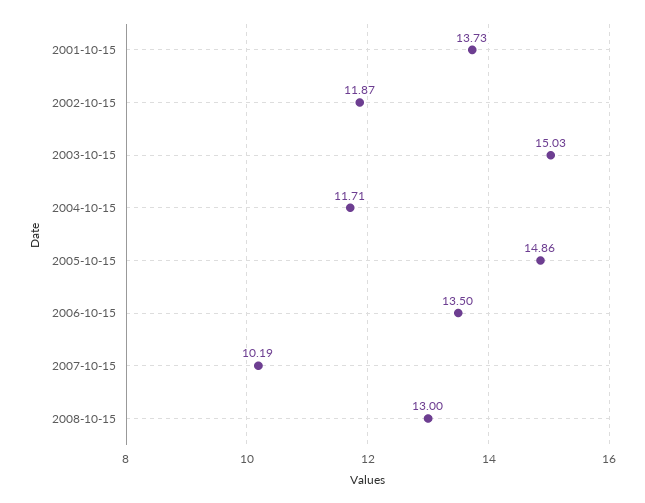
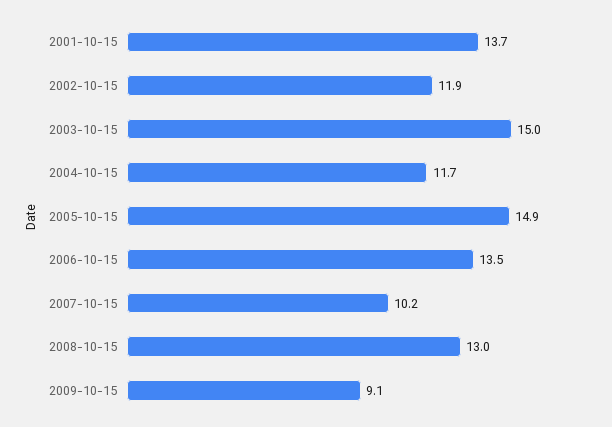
2009-10-15: none -> 9.1

